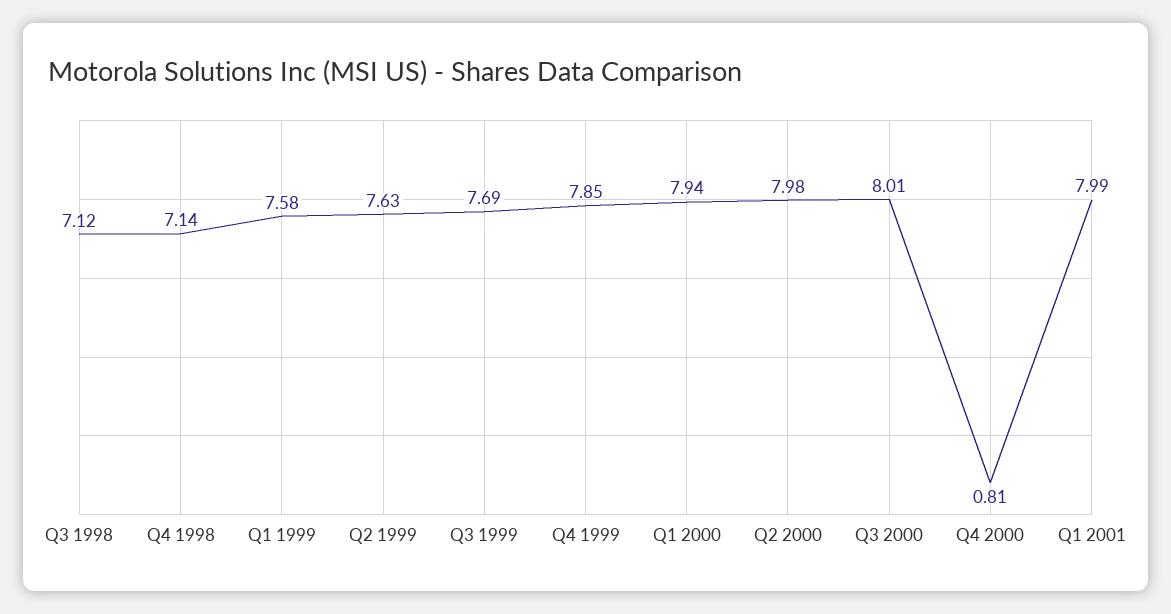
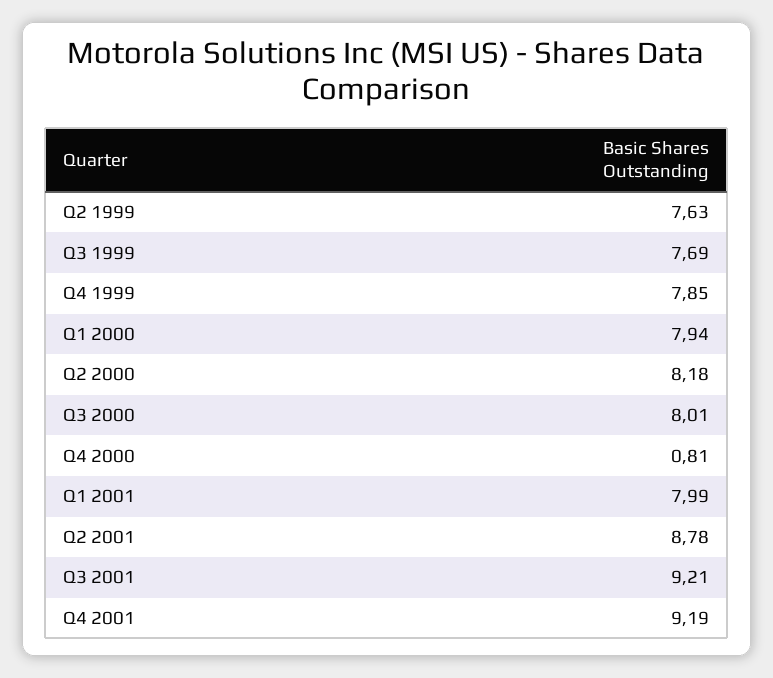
Q3 1998: 7.12 -> none
Q4 1998: 7.14 -> none
Q1 1999: 7.58 -> none
Q2 2000: 7.98 -> 8.18
Q2 2001: none -> 8.78
Q3 2001: none -> 9.21
Q4 2001: none -> 9.19

